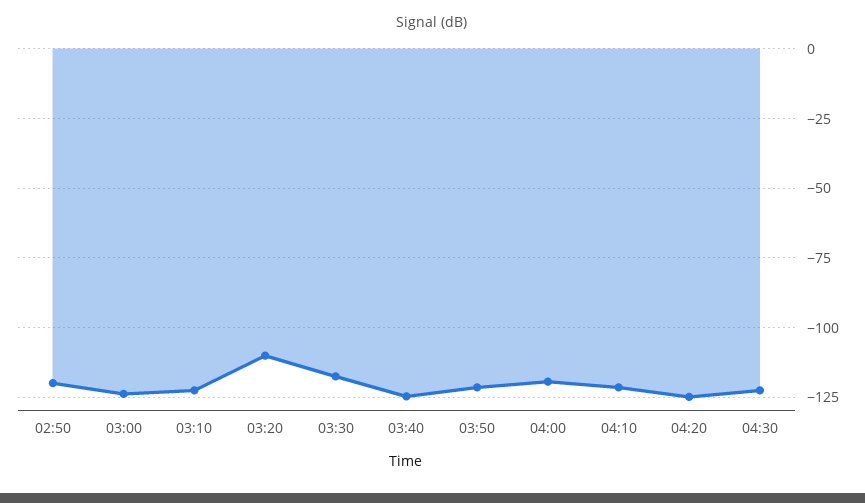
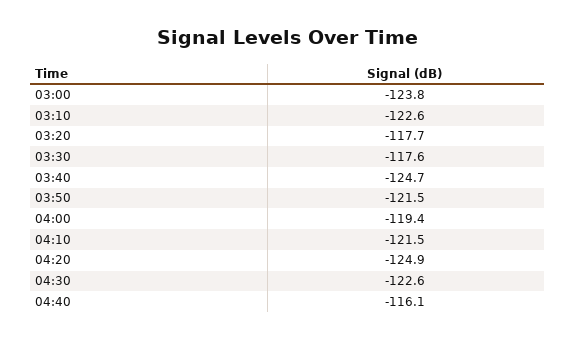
02:50: -120 -> none
03:20: -110 -> -117.7
04:40: none -> -116.1

